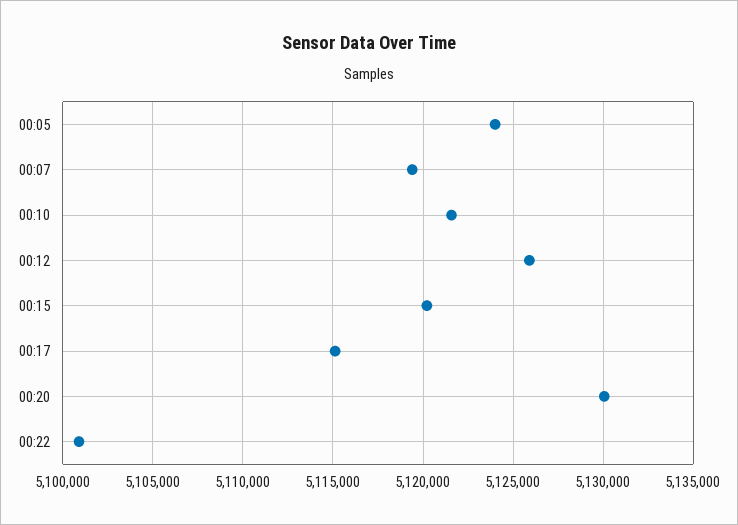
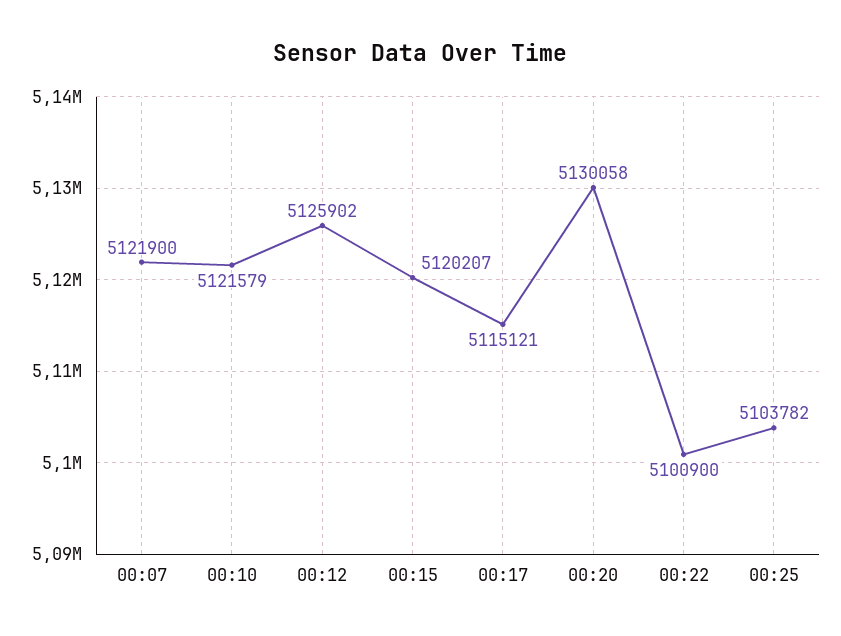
00:05: 5124000 -> none
00:07: 5119500 -> 5121900
00:25: none -> 5103782

